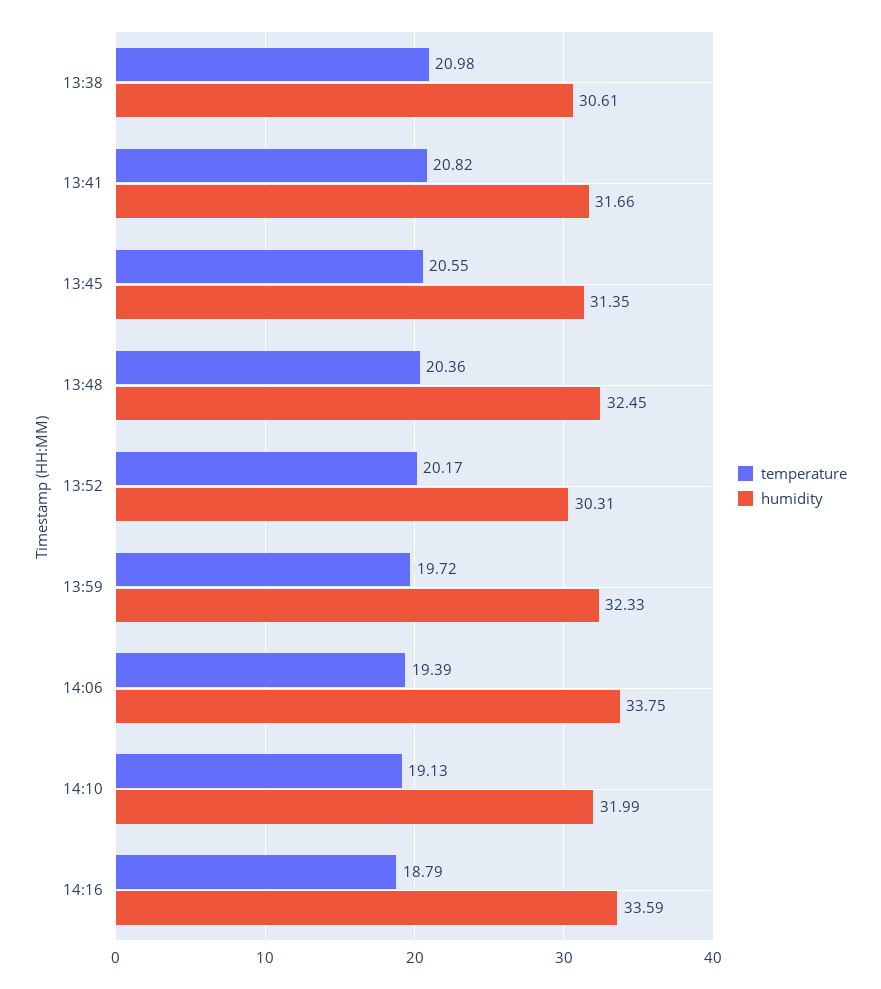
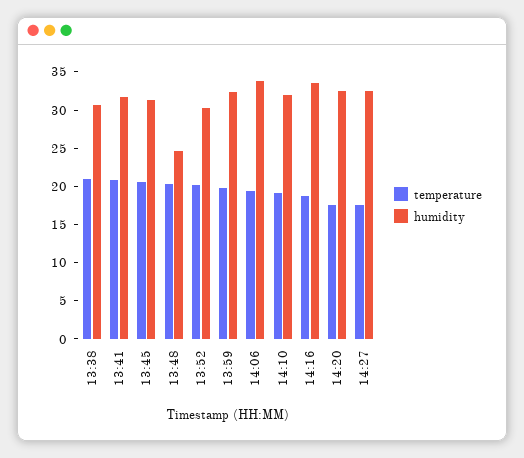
humidity, 13:48: 32.45 -> 25
temperature, 14:20: none -> 17.5
humidity, 14:20: none -> 32.5
temperature, 14:27: none -> 17.5
humidity, 14:27: none -> 32.5

